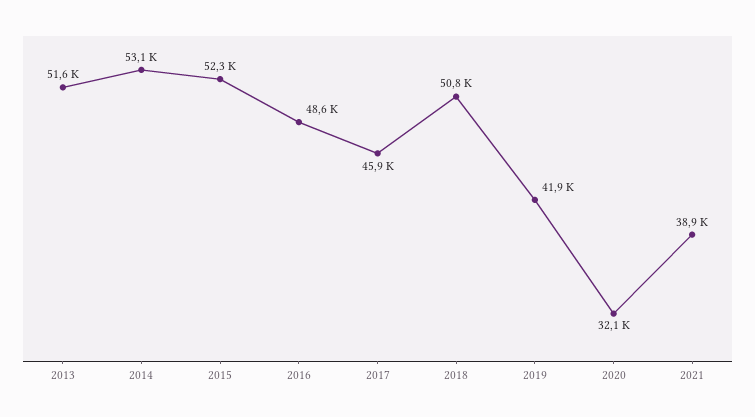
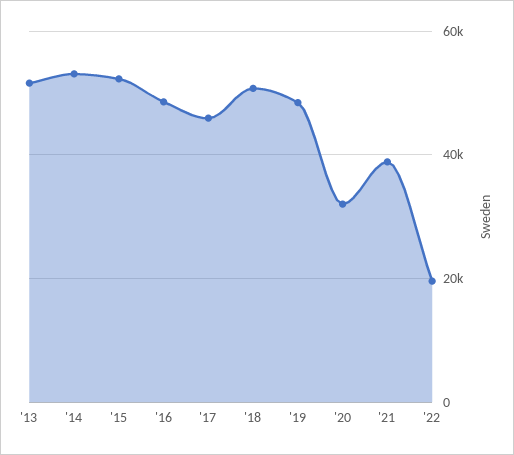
2019: 41900 -> 48000
'22: none -> 20000

